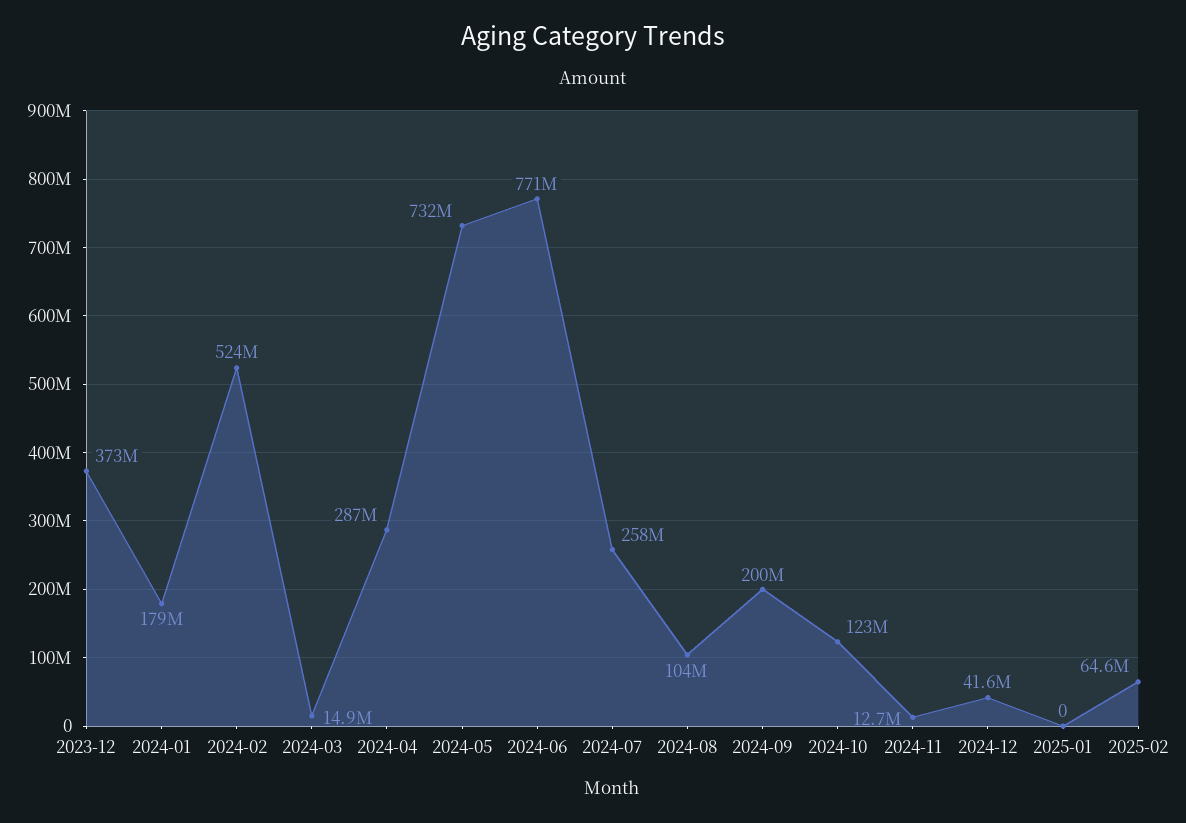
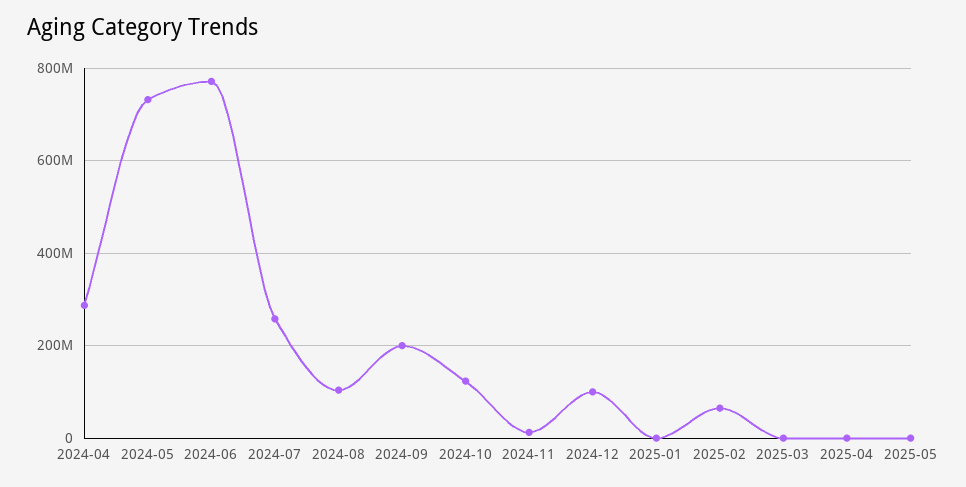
2023-12: 373000000 -> none
2024-01: 179000000 -> none
2024-02: 524000000 -> none
2024-03: 14900000 -> none
2024-12: 41600000 -> 100000000
2025-03: none -> 0
2025-04: none -> 0
2025-05: none -> 0

